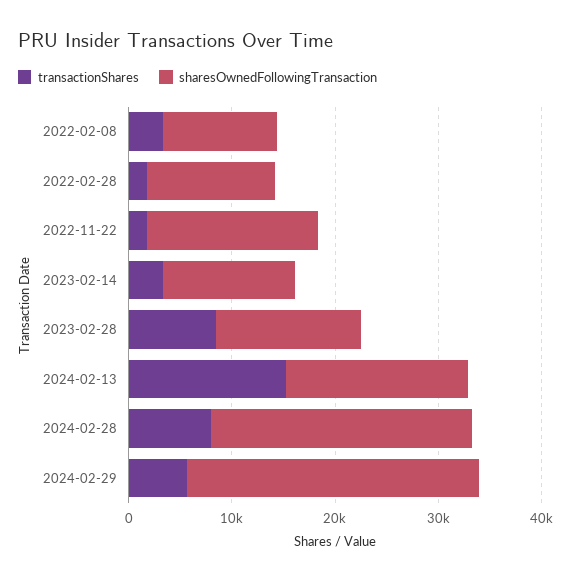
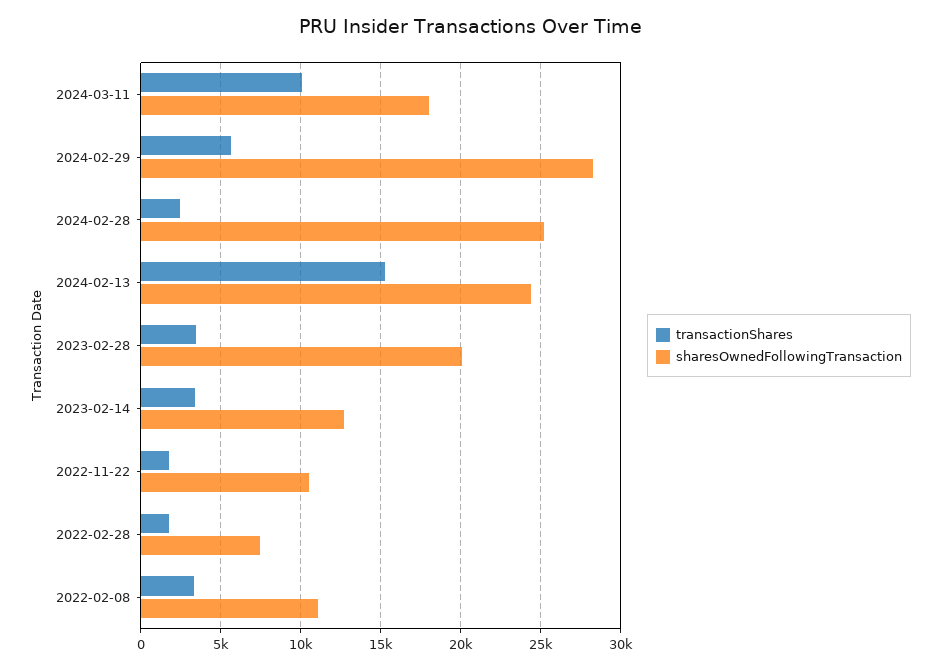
sharesOwnedFollowingTransaction, 2022-02-28: 12000 -> 7500
sharesOwnedFollowingTransaction, 2022-11-22: 16000 -> 10500
transactionShares, 2023-02-28: 8000 -> 3500
sharesOwnedFollowingTransaction, 2023-02-28: 14000 -> 20000
sharesOwnedFollowingTransaction, 2024-02-13: 18000 -> 24500
transactionShares, 2024-02-28: 8000 -> 2500
transactionShares, 2024-03-11: none -> 10000
sharesOwnedFollowingTransaction, 2024-03-11: none -> 18000

